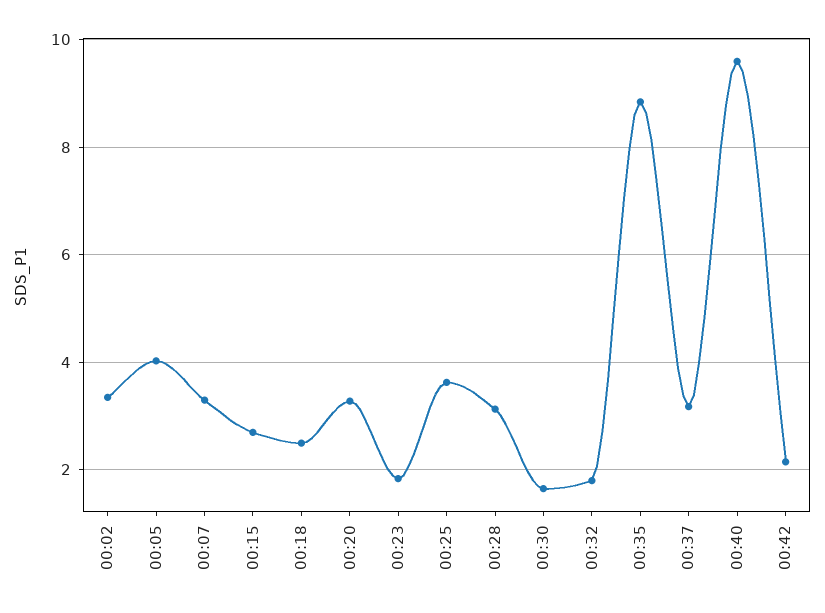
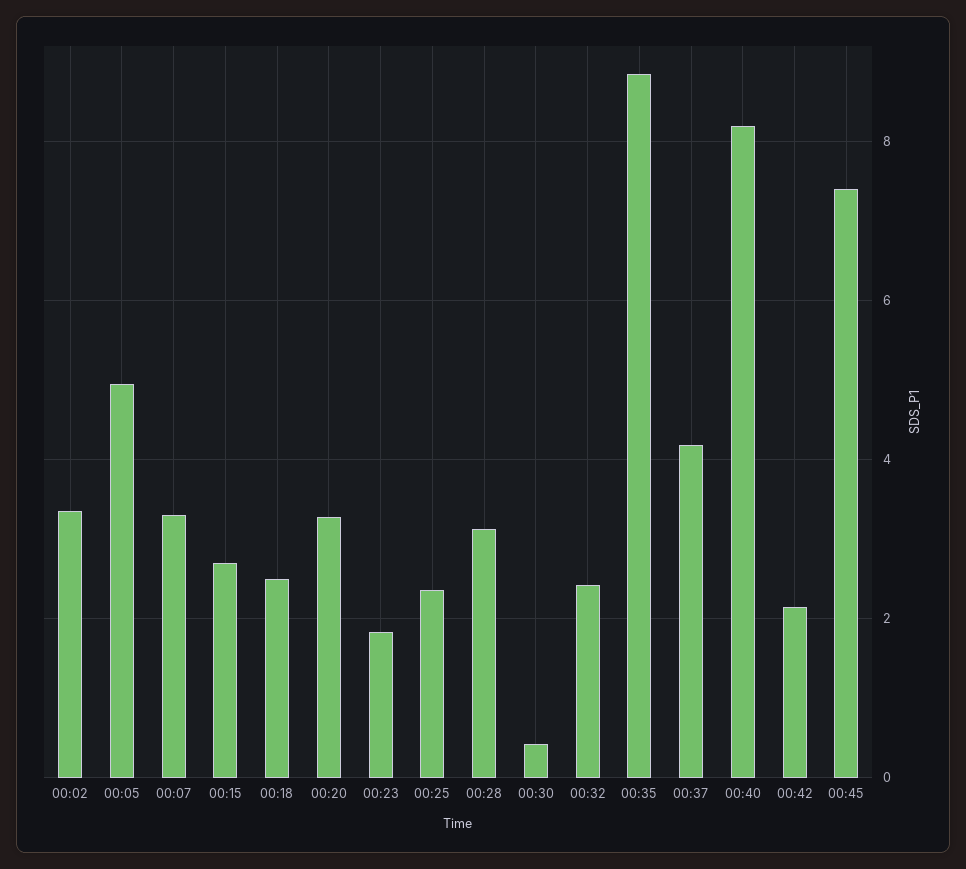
00:05: 4 -> 5
00:25: 3.6 -> 2.4
00:30: 1.6 -> 0.4
00:32: 1.8 -> 2.4
00:37: 3.2 -> 4.2
00:40: 9.6 -> 8.2
00:45: none -> 7.4

